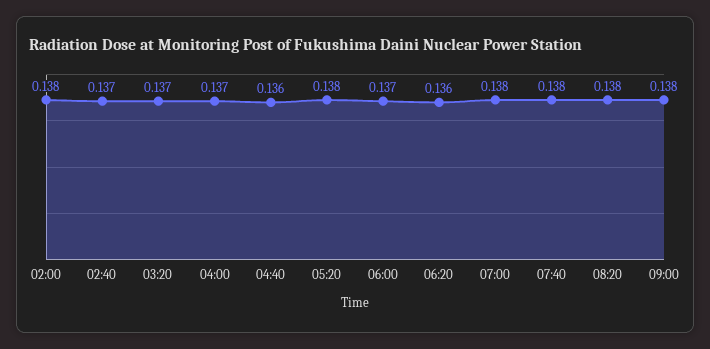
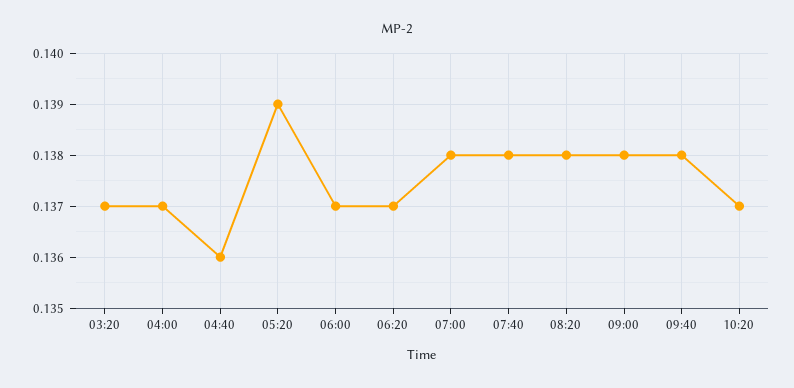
02:00: 0.138 -> none
02:40: 0.137 -> none
05:20: 0.138 -> 0.139
06:20: 0.136 -> 0.137
09:40: none -> 0.138
10:20: none -> 0.137

